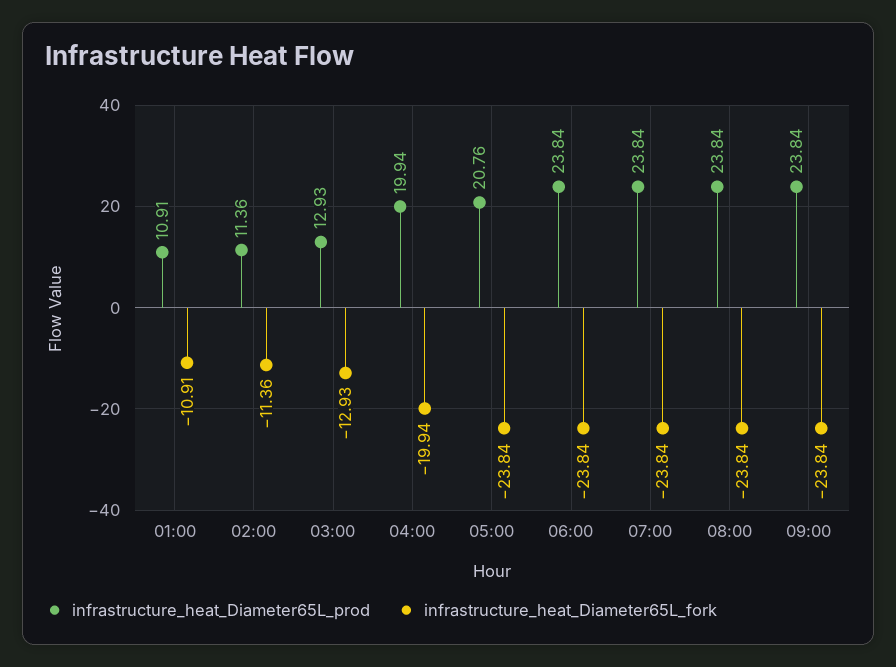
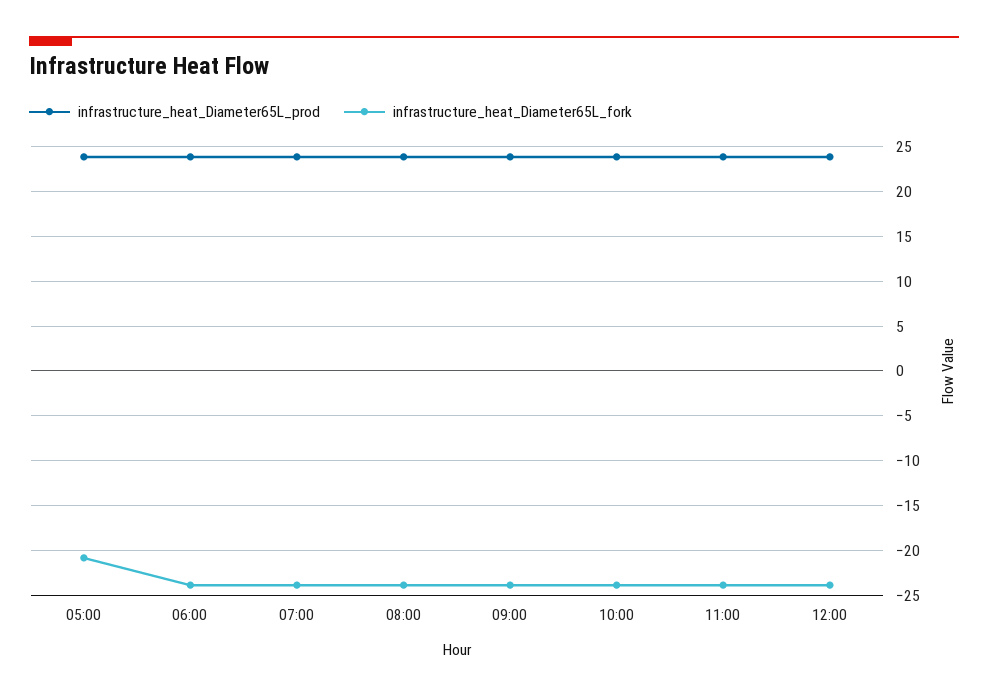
infrastructure_heat_Diameter65L_prod, 01:00: 10.91 -> none
infrastructure_heat_Diameter65L_fork, 01:00: -10.91 -> none
infrastructure_heat_Diameter65L_prod, 02:00: 11.36 -> none
infrastructure_heat_Diameter65L_fork, 02:00: -11.36 -> none
infrastructure_heat_Diameter65L_prod, 03:00: 12.93 -> none
infrastructure_heat_Diameter65L_fork, 03:00: -12.93 -> none
infrastructure_heat_Diameter65L_prod, 04:00: 19.94 -> none
infrastructure_heat_Diameter65L_fork, 04:00: -19.94 -> none
infrastructure_heat_Diameter65L_prod, 05:00: 20.76 -> 24
infrastructure_heat_Diameter65L_fork, 05:00: -23.84 -> -21
infrastructure_heat_Diameter65L_prod, 10:00: none -> 24
infrastructure_heat_Diameter65L_fork, 10:00: none -> -24
infrastructure_heat_Diameter65L_prod, 11:00: none -> 24
infrastructure_heat_Diameter65L_fork, 11:00: none -> -24
infrastructure_heat_Diameter65L_prod, 12:00: none -> 24
infrastructure_heat_Diameter65L_fork, 12:00: none -> -24

